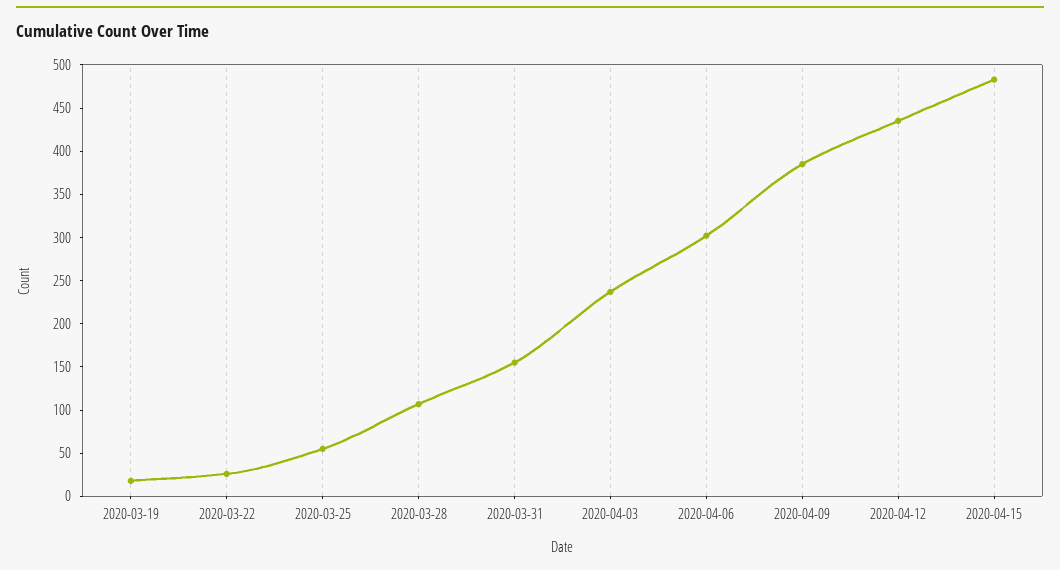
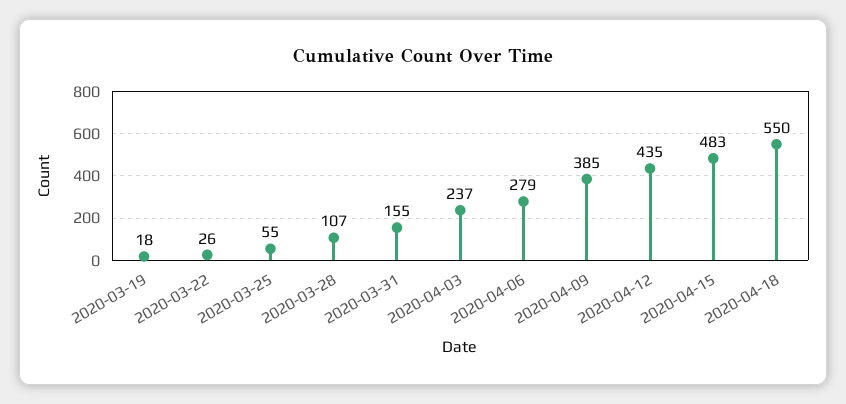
2020-04-06: 300 -> 279
2020-04-18: none -> 550

